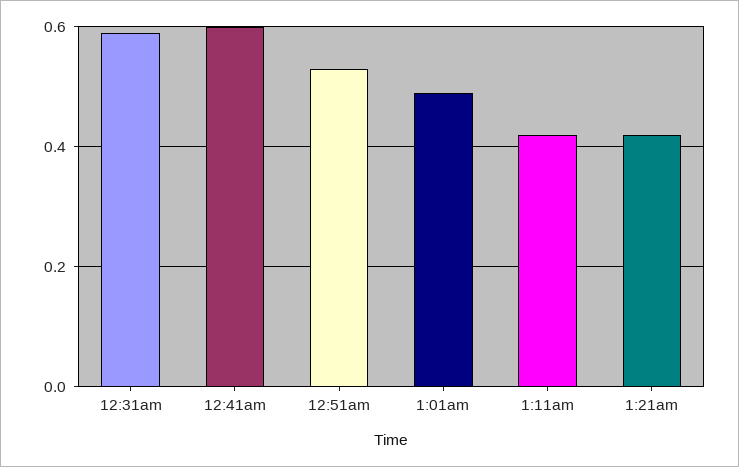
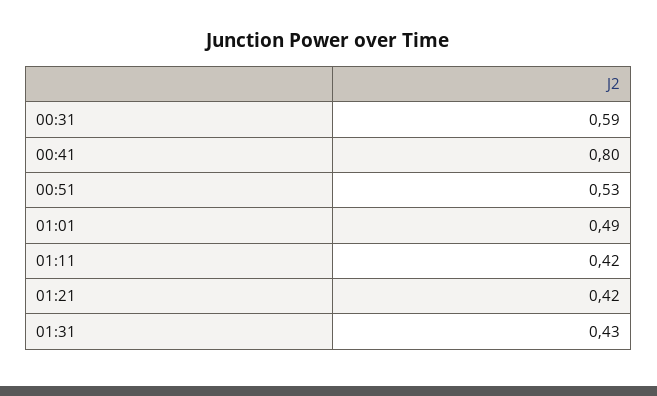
12:41am: 0.6 -> 0.8
01:31: none -> 0.43

